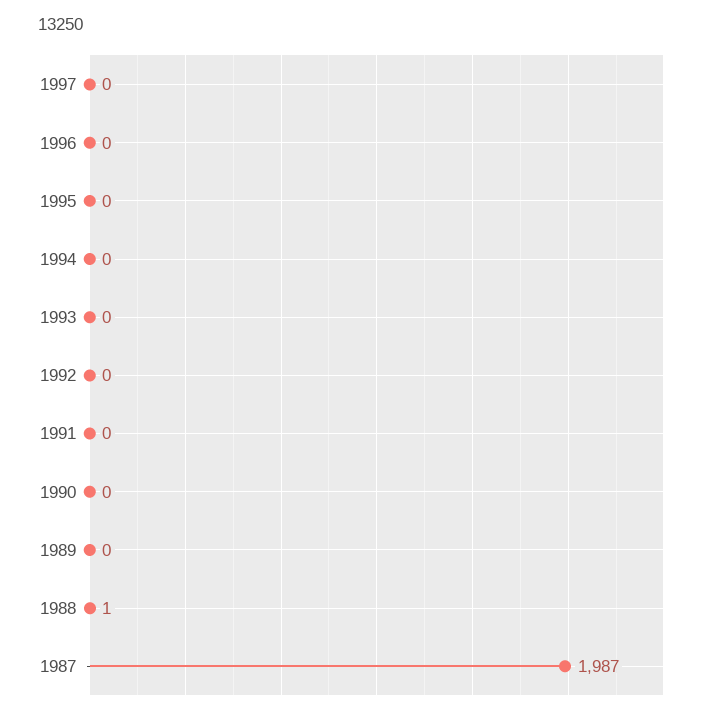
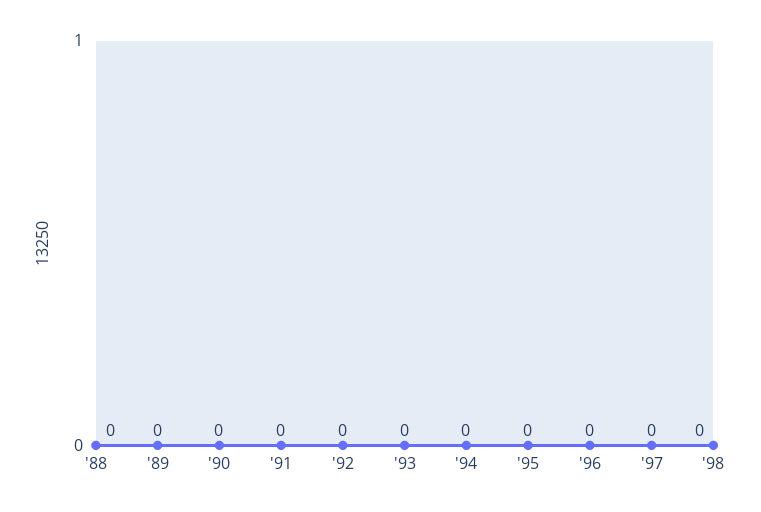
1988: 1 -> 0
1987: 1987 -> none
'98: none -> 0

